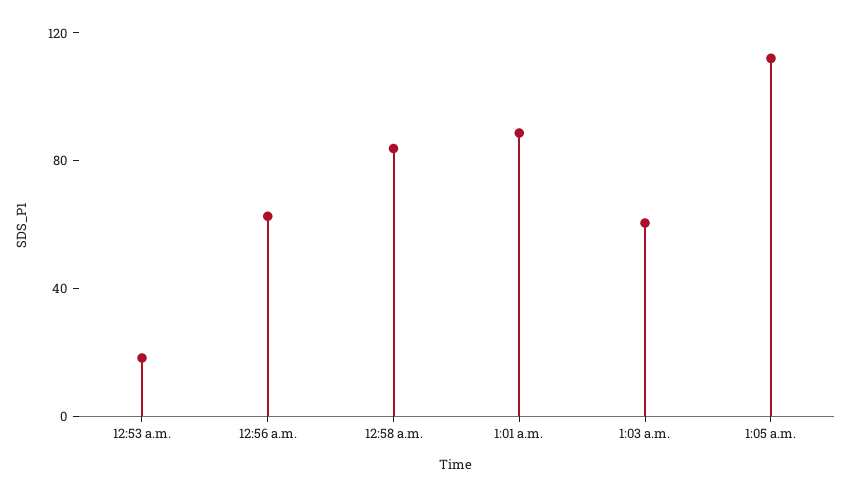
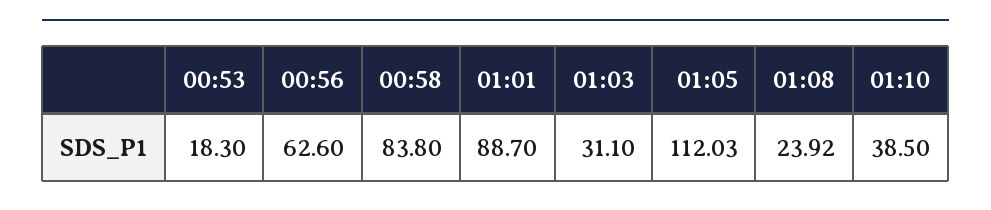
1:03 a.m.: 60 -> 31.1
01:08: none -> 23.92
01:10: none -> 38.5

